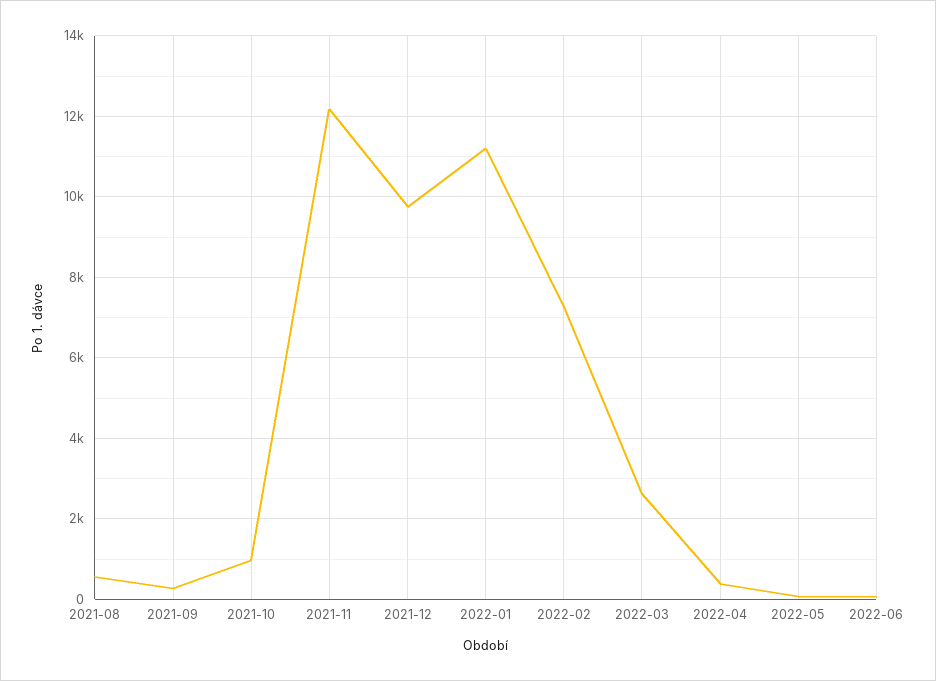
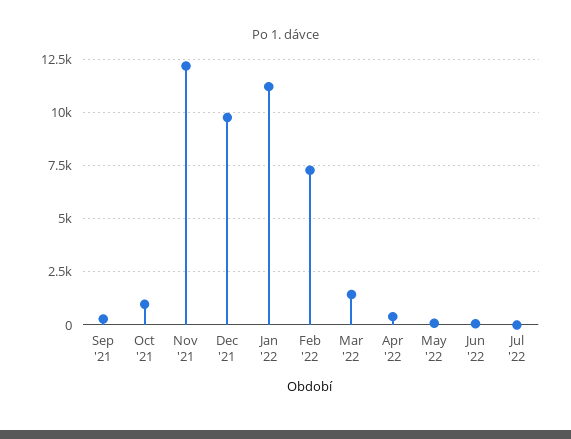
2021-08: 600 -> none
2022-03: 2600 -> 1500
Jul '22: none -> 0

